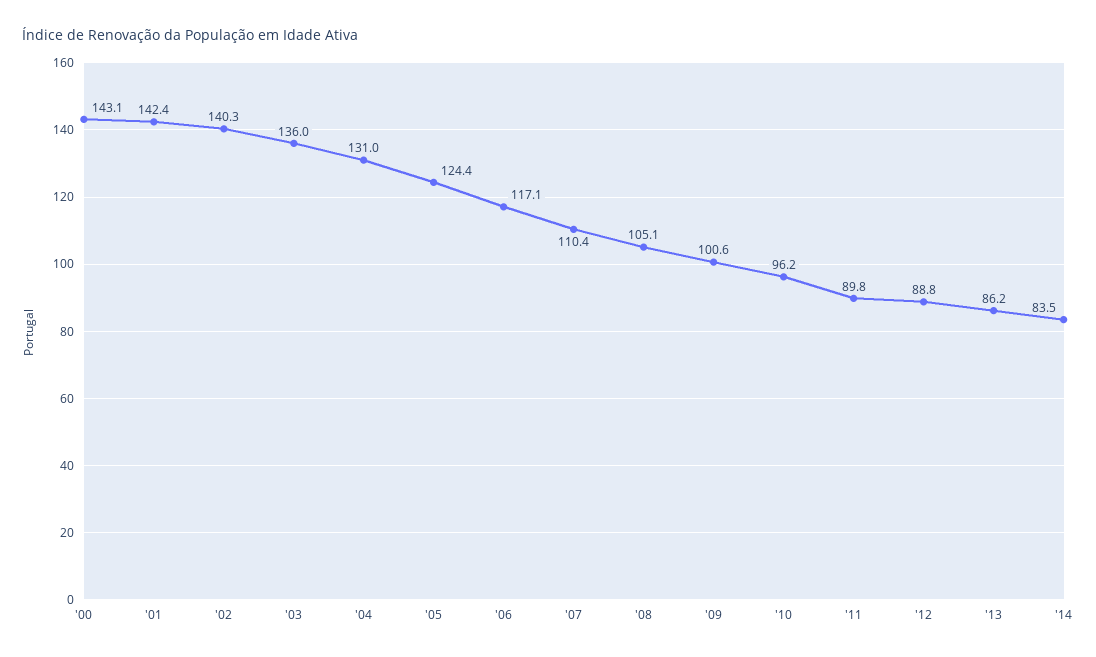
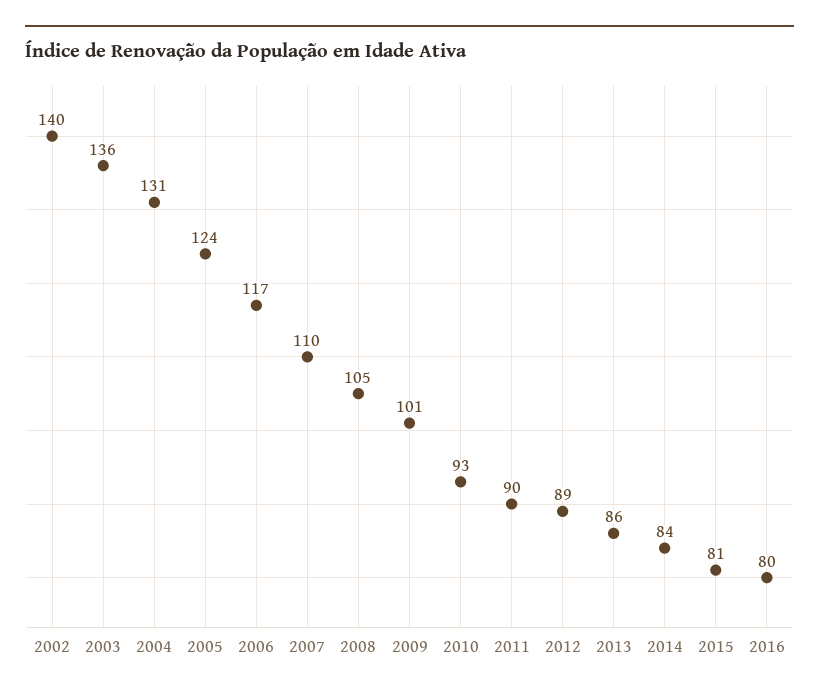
'00: 143.1 -> none
'01: 142.4 -> none
'10: 96.2 -> 93
2015: none -> 81
2016: none -> 80

